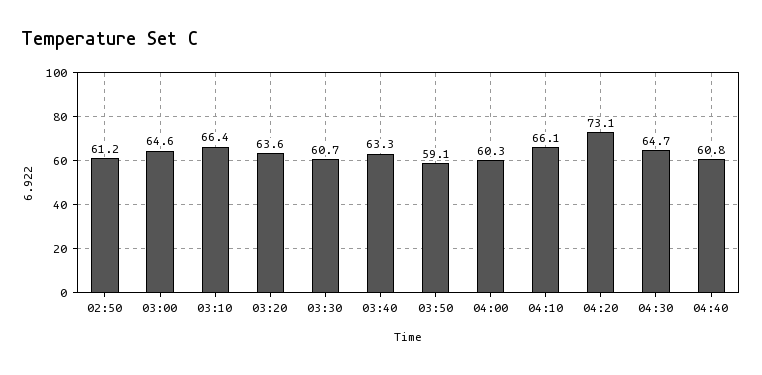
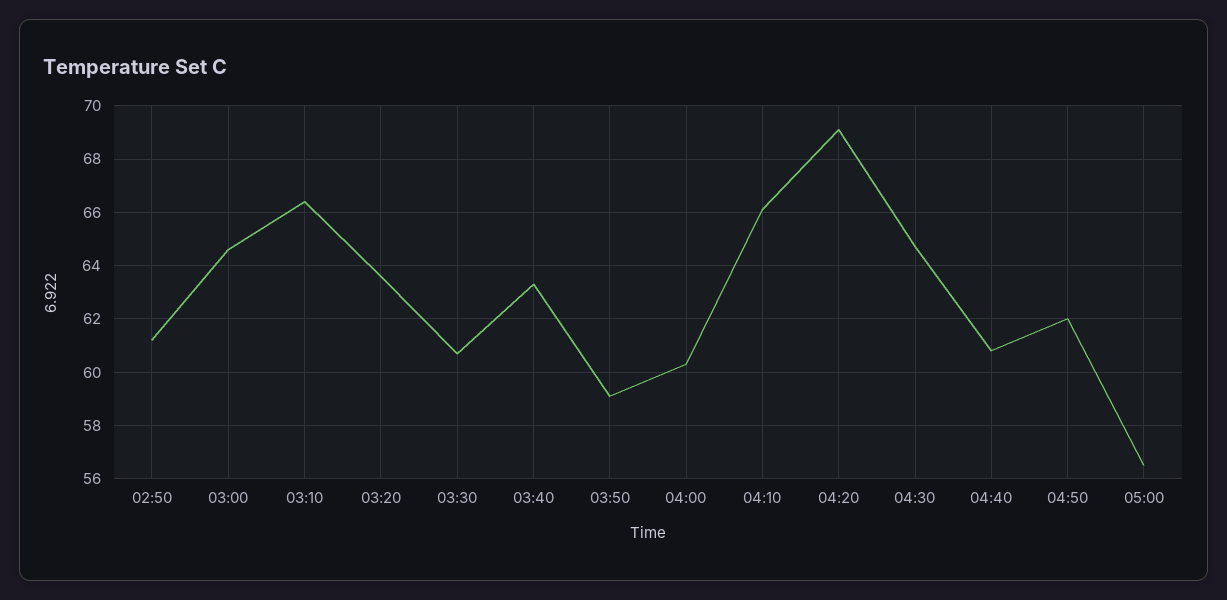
04:20: 73.1 -> 69
04:50: none -> 62
05:00: none -> 56.5

